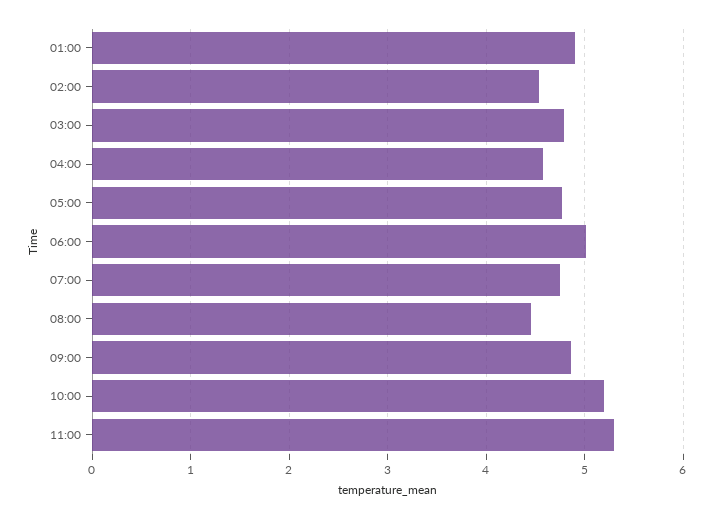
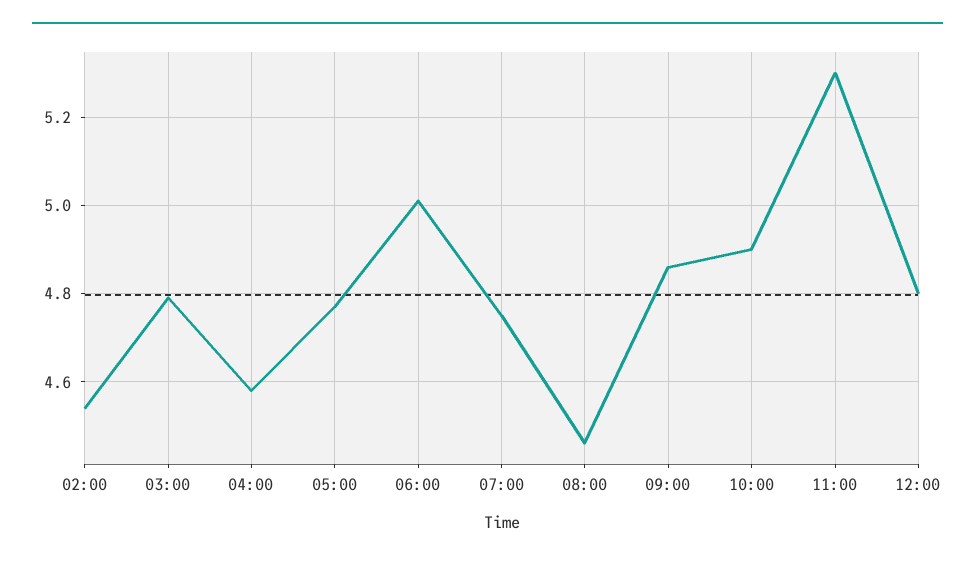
01:00: 4.9 -> none
10:00: 5.2 -> 4.9
12:00: none -> 4.8

